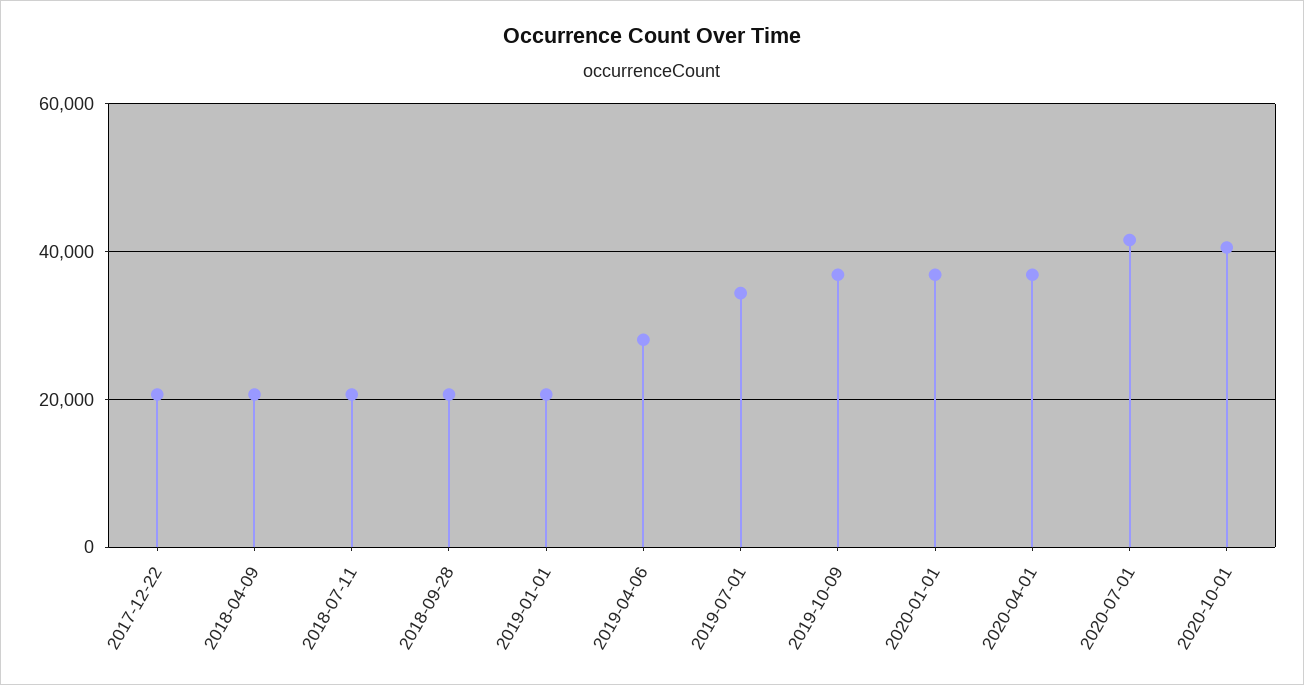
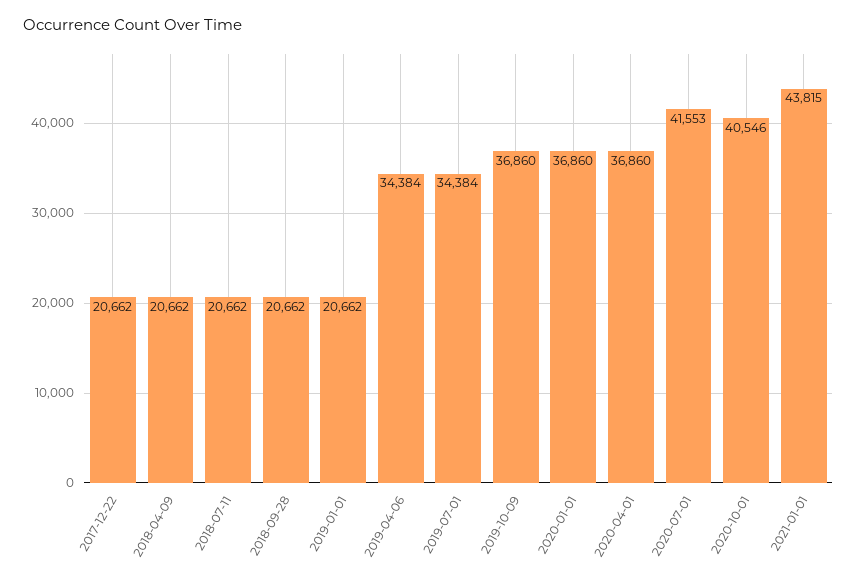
2019-04-06: 28000 -> 34384
2021-01-01: none -> 43815

